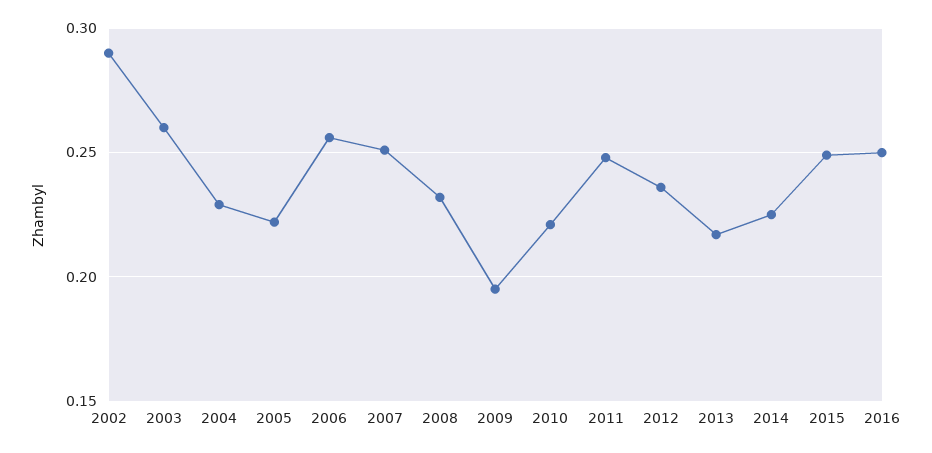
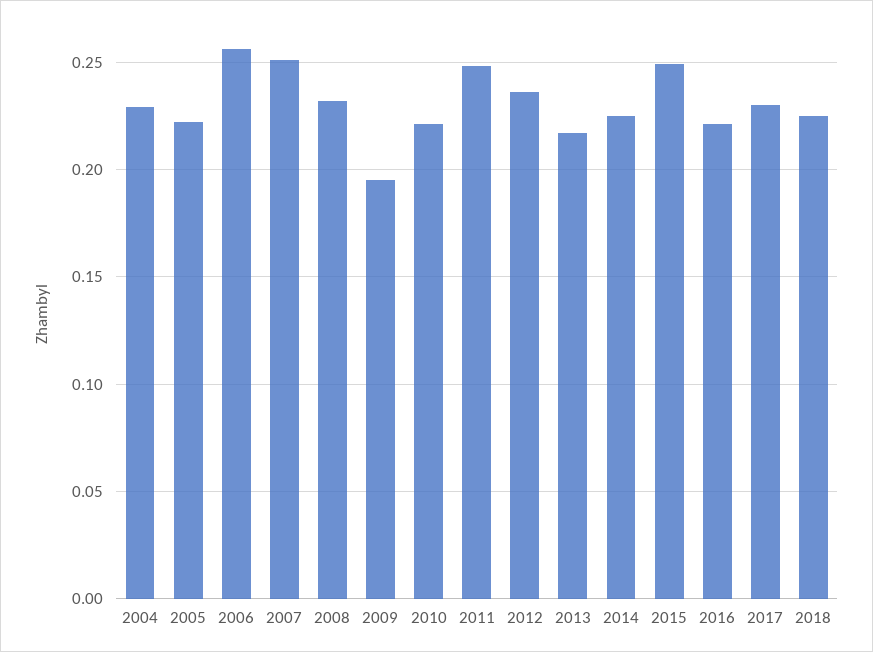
2002: 0.29 -> none
2003: 0.26 -> none
2016: 0.25 -> 0.22
2017: none -> 0.23
2018: none -> 0.225

